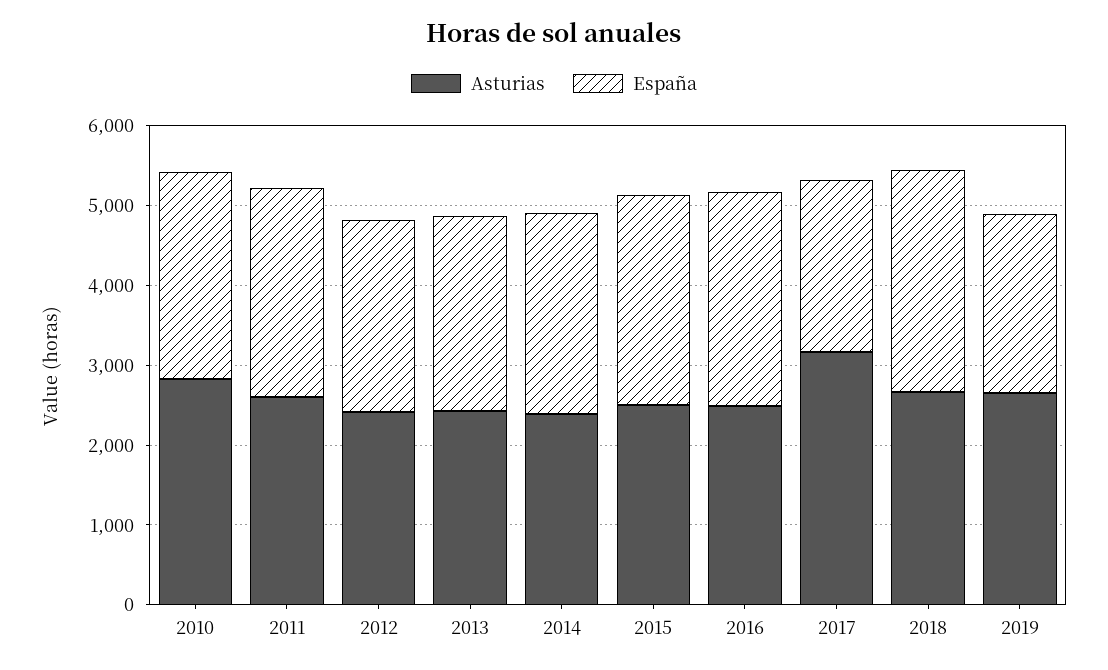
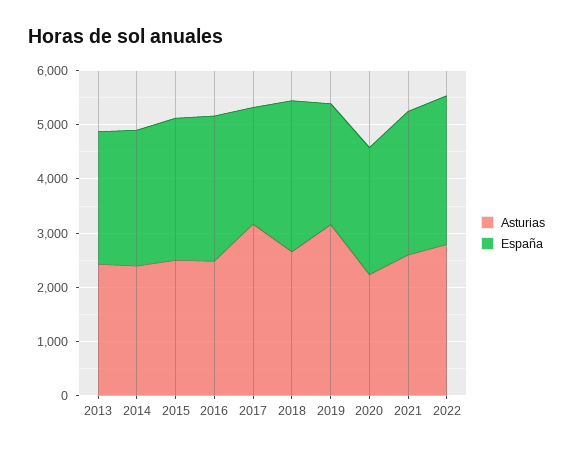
Asturias, 2010: 2800 -> none
España, 2010: 2600 -> none
Asturias, 2011: 2600 -> none
España, 2011: 2600 -> none
Asturias, 2012: 2400 -> none
España, 2012: 2400 -> none
Asturias, 2019: 2600 -> 3200
Asturias, 2020: none -> 2200
España, 2020: none -> 2400
Asturias, 2021: none -> 2600
España, 2021: none -> 2600
Asturias, 2022: none -> 2800
España, 2022: none -> 2800

